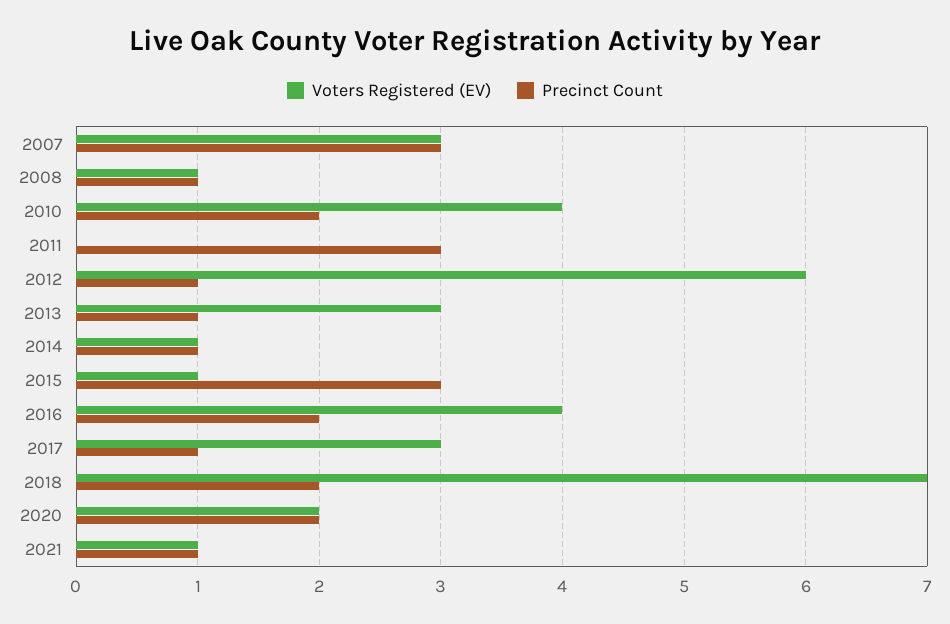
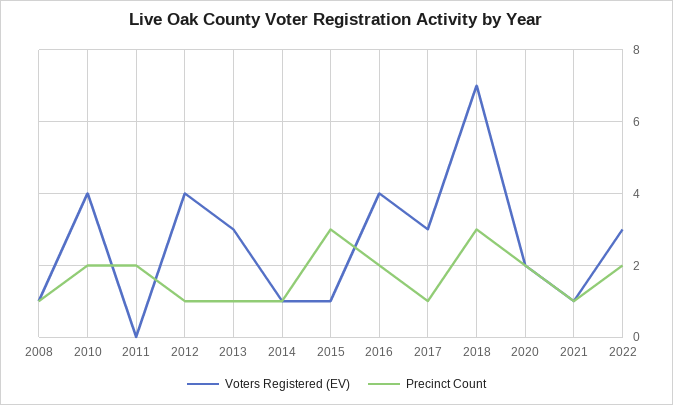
Voters Registered (EV), 2007: 3 -> none
Precinct Count, 2007: 3 -> none
Precinct Count, 2011: 3 -> 2
Voters Registered (EV), 2012: 6 -> 4
Precinct Count, 2018: 2 -> 3
Voters Registered (EV), 2022: none -> 3
Precinct Count, 2022: none -> 2

